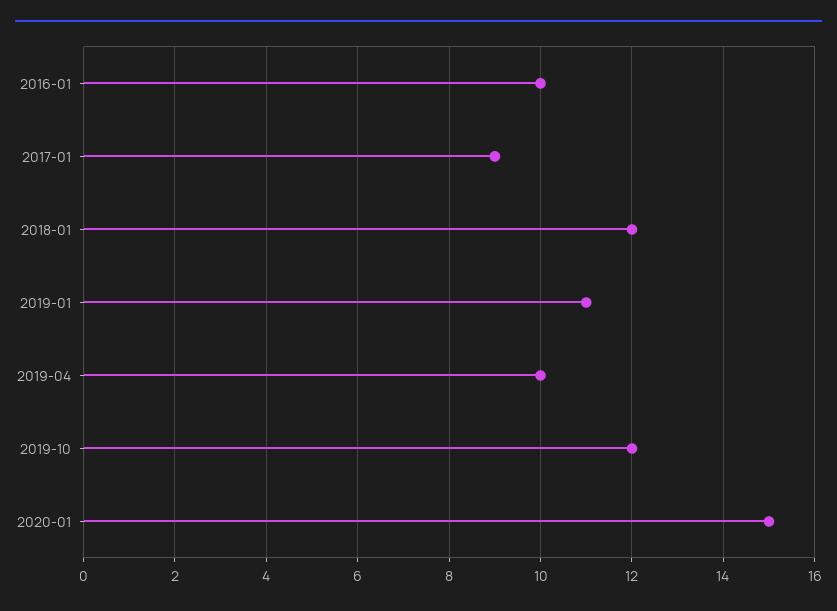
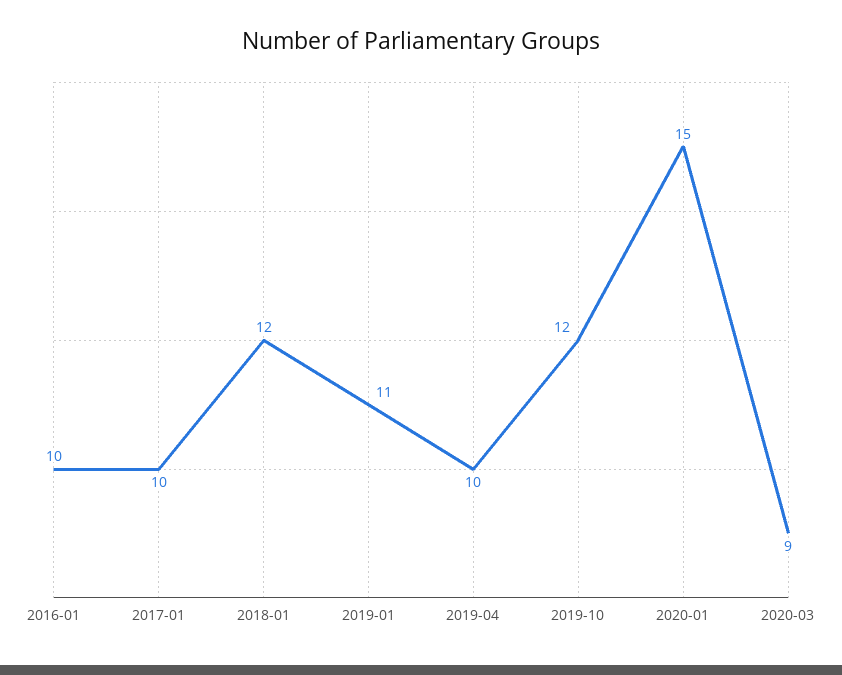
2017-01: 9 -> 10
2020-03: none -> 9

